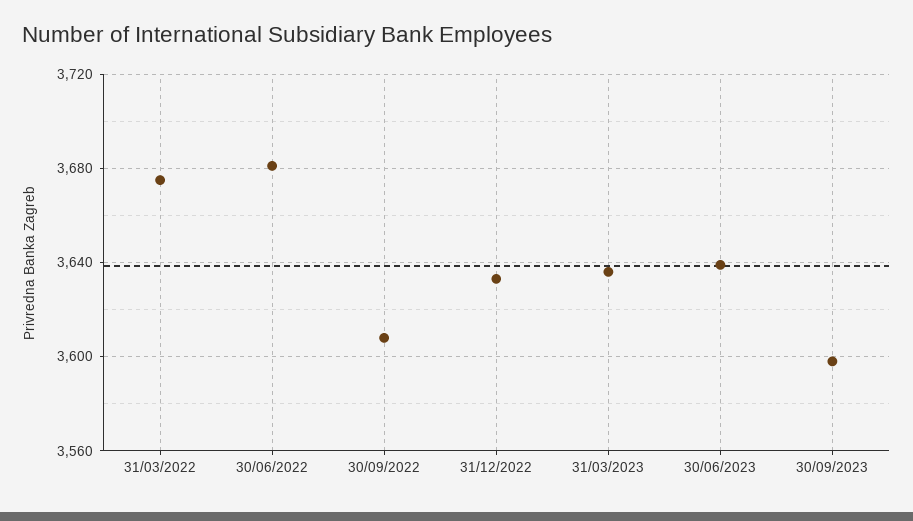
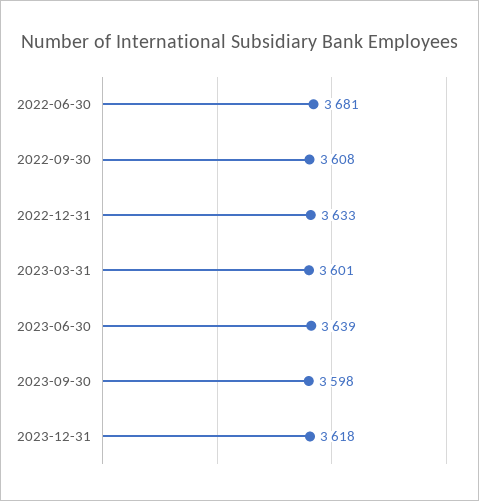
31/03/2022: 3675 -> none
31/03/2023: 3635 -> 3601
2023-12-31: none -> 3618

